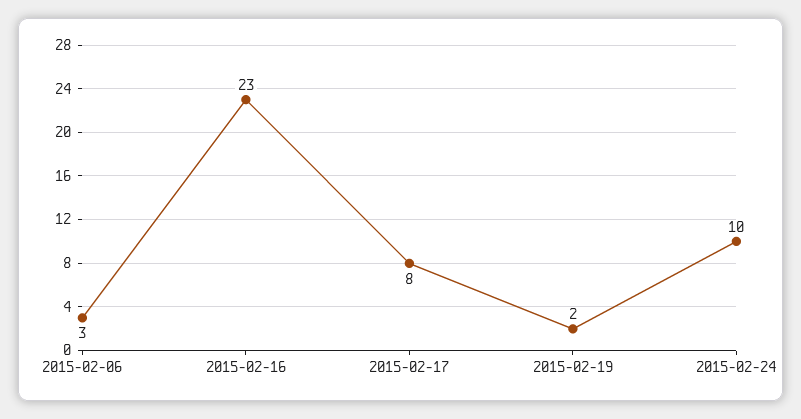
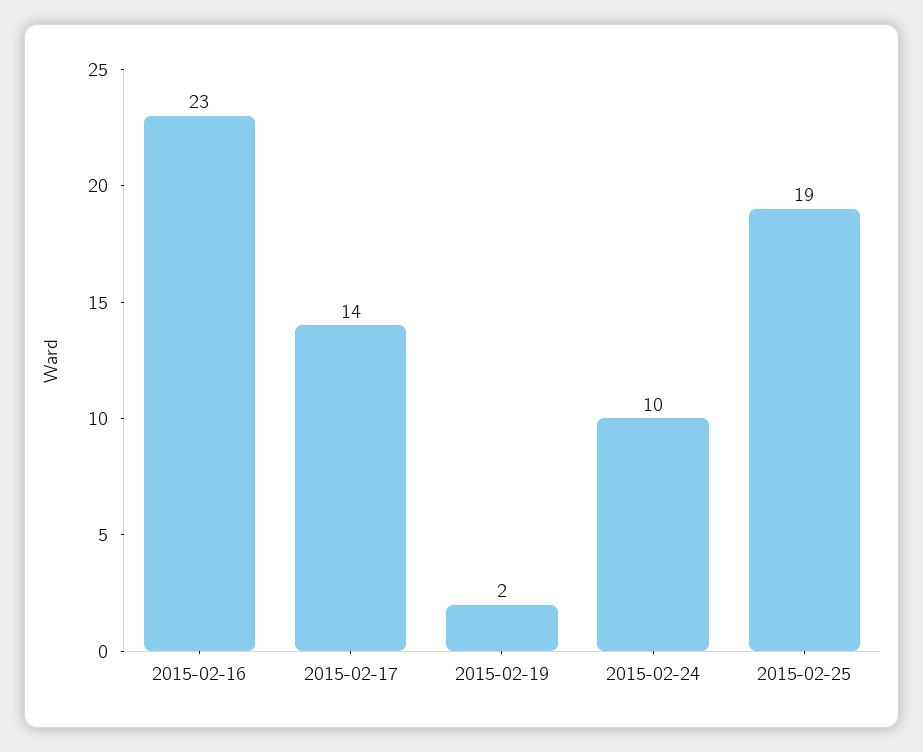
2015-02-06: 3 -> none
2015-02-17: 8 -> 14
2015-02-25: none -> 19

